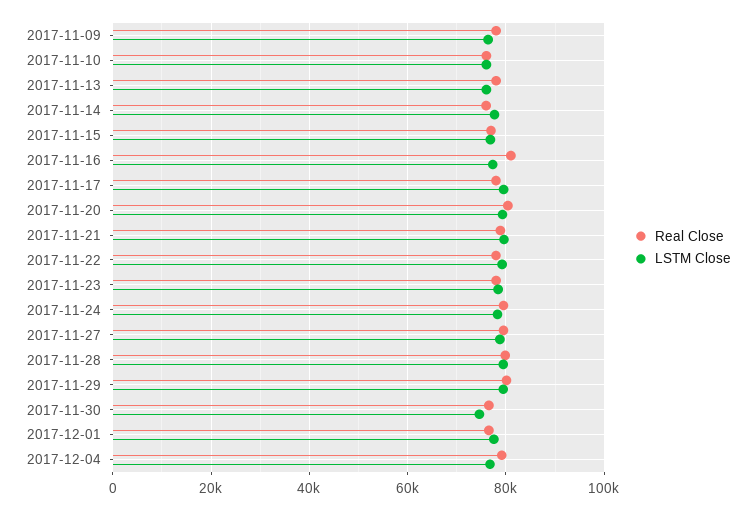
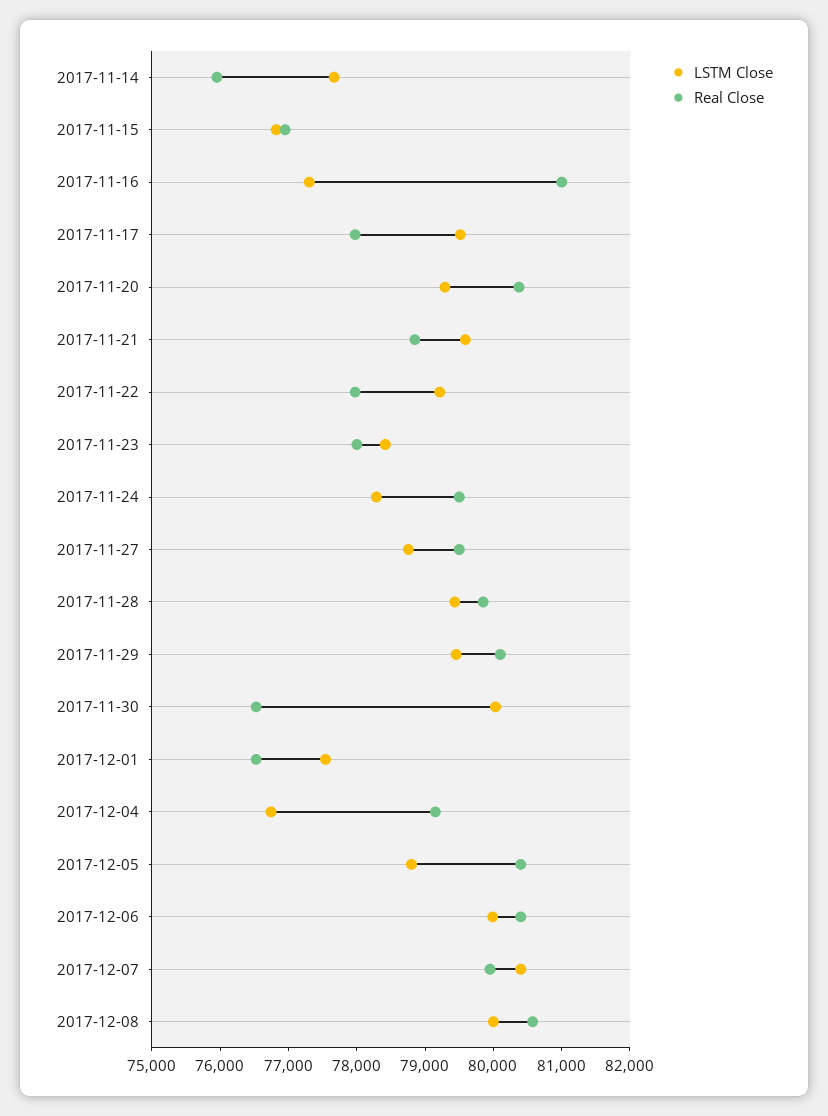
Real Close, 2017-11-09: 78000 -> none
LSTM Close, 2017-11-09: 76000 -> none
Real Close, 2017-11-10: 76000 -> none
LSTM Close, 2017-11-10: 76000 -> none
Real Close, 2017-11-13: 78000 -> none
LSTM Close, 2017-11-13: 76000 -> none
LSTM Close, 2017-11-30: 74000 -> 80000
LSTM Close, 2017-12-05: none -> 78800
Real Close, 2017-12-05: none -> 80400
LSTM Close, 2017-12-06: none -> 80000
Real Close, 2017-12-06: none -> 80400
LSTM Close, 2017-12-07: none -> 80400
Real Close, 2017-12-07: none -> 80000
LSTM Close, 2017-12-08: none -> 80000
Real Close, 2017-12-08: none -> 80600

